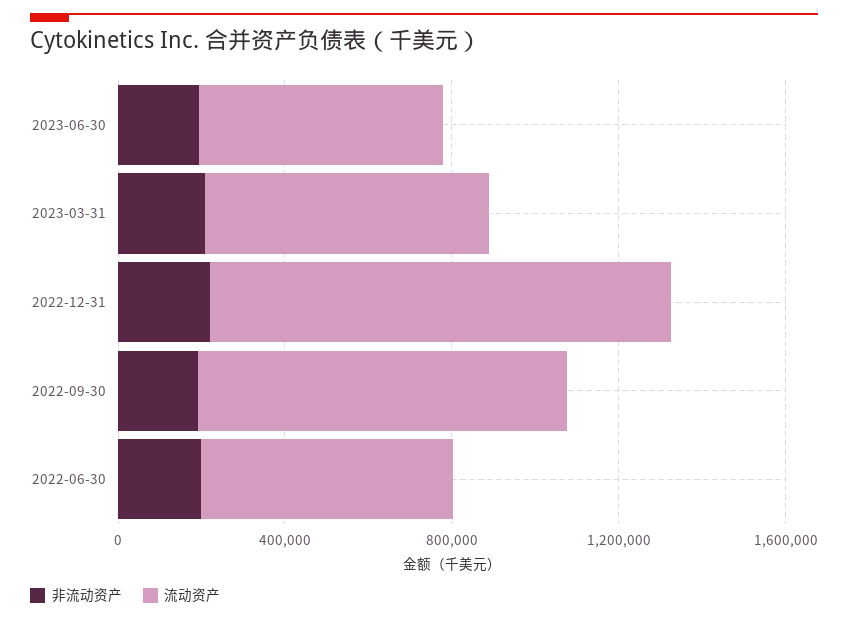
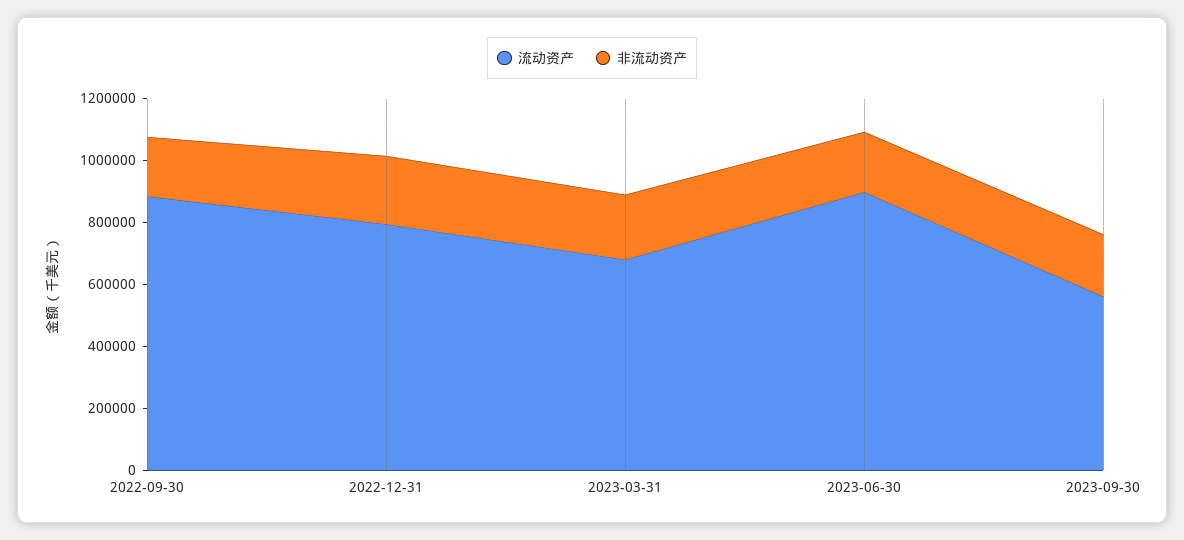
流动资产, 2023-06-30: 600000 -> 900000
流动资产, 2022-12-31: 1100000 -> 800000
非流动资产, 2022-06-30: 200000 -> none
流动资产, 2022-06-30: 600000 -> none
流动资产, 2023-09-30: none -> 550000
非流动资产, 2023-09-30: none -> 200000

